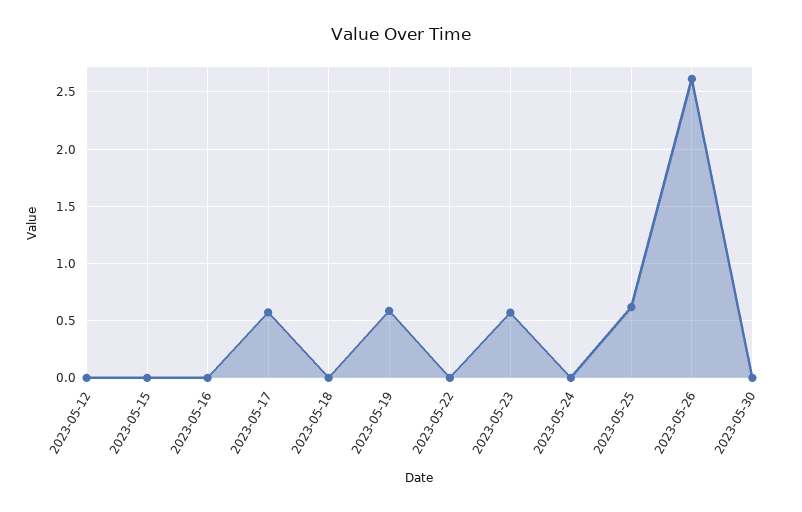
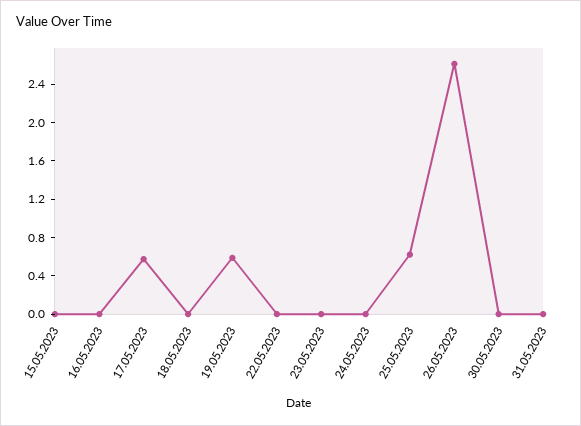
2023-05-12: 0 -> none
2023-05-23: 0.6 -> 0
31.05.2023: none -> 0

